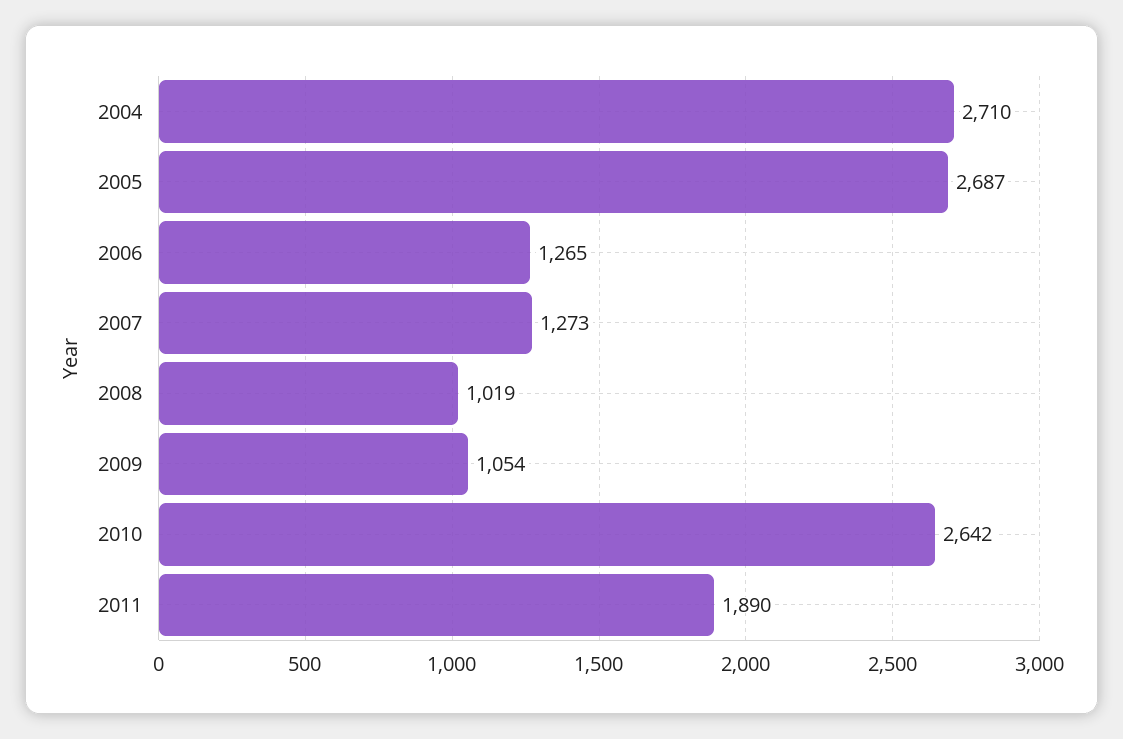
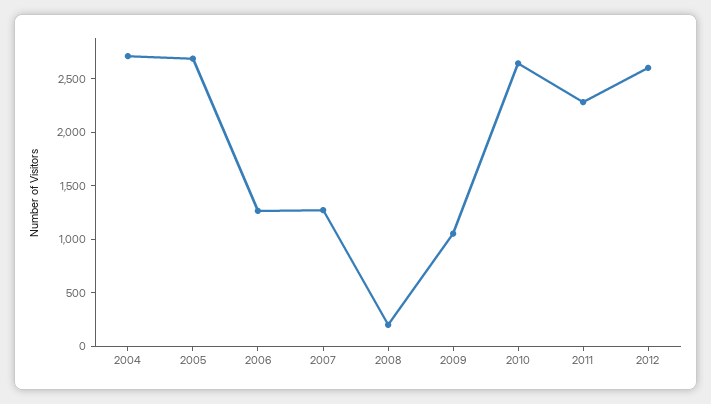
2008: 1019 -> 200
2011: 1890 -> 2300
2012: none -> 2600

